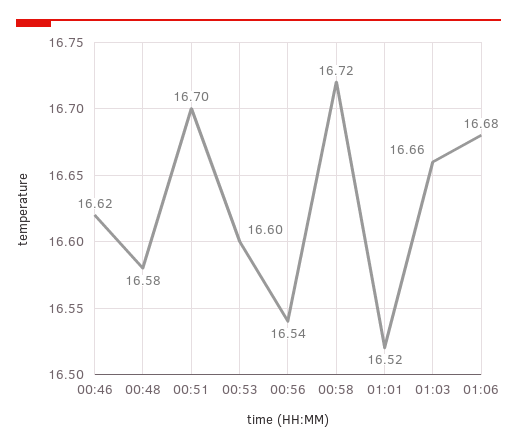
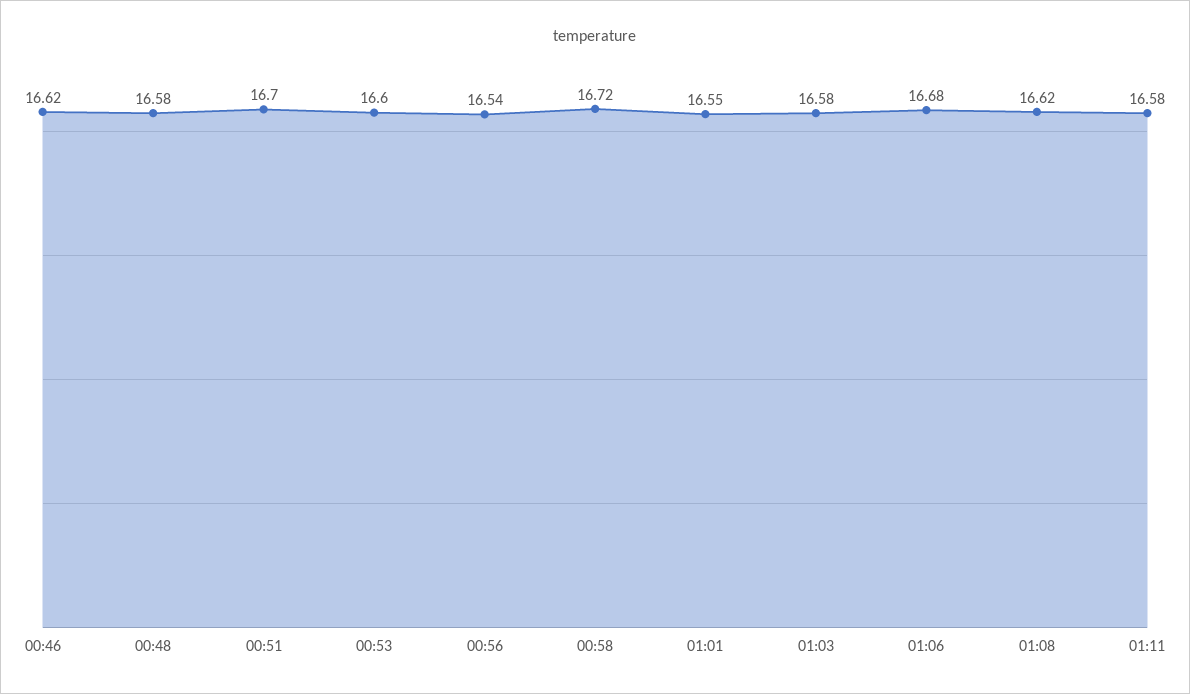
01:01: 16.52 -> 16.55
01:03: 16.66 -> 16.58
01:08: none -> 16.62
01:11: none -> 16.58

